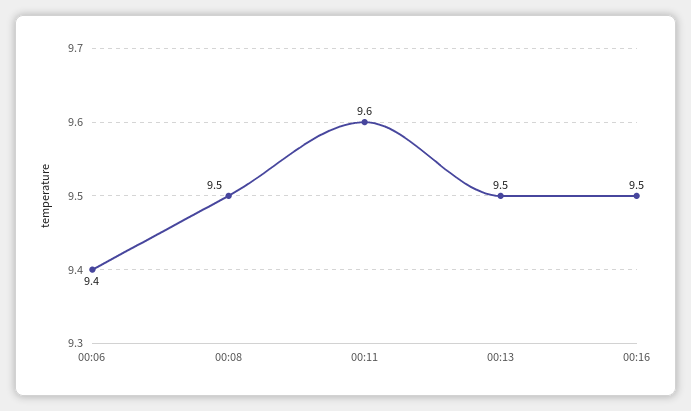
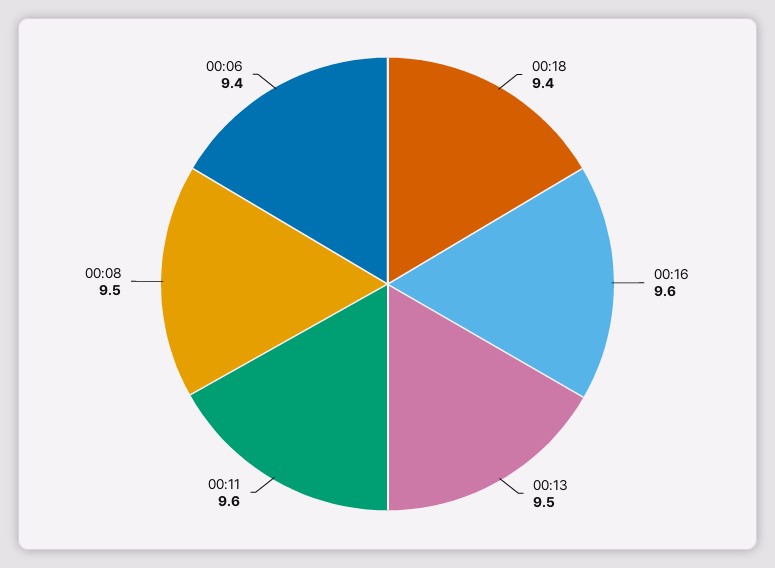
00:16: 9.5 -> 9.6
00:18: none -> 9.4

